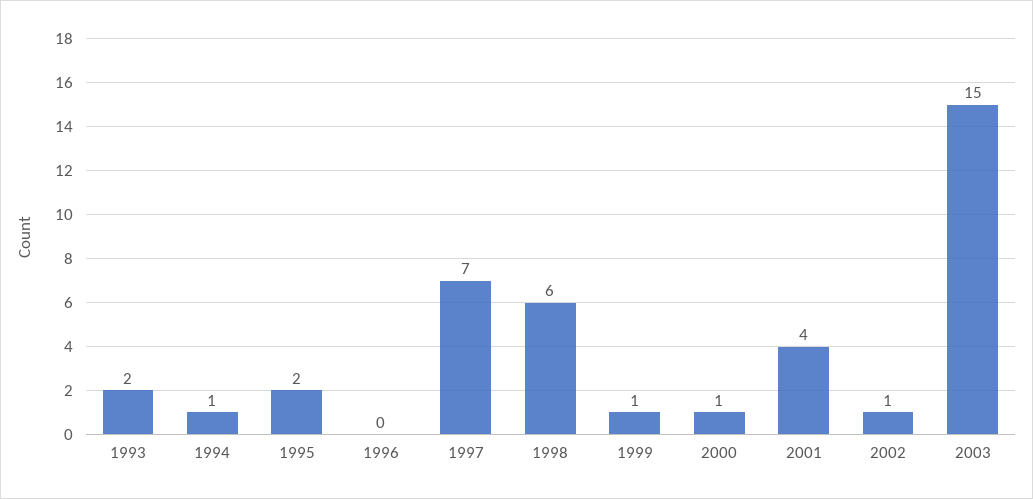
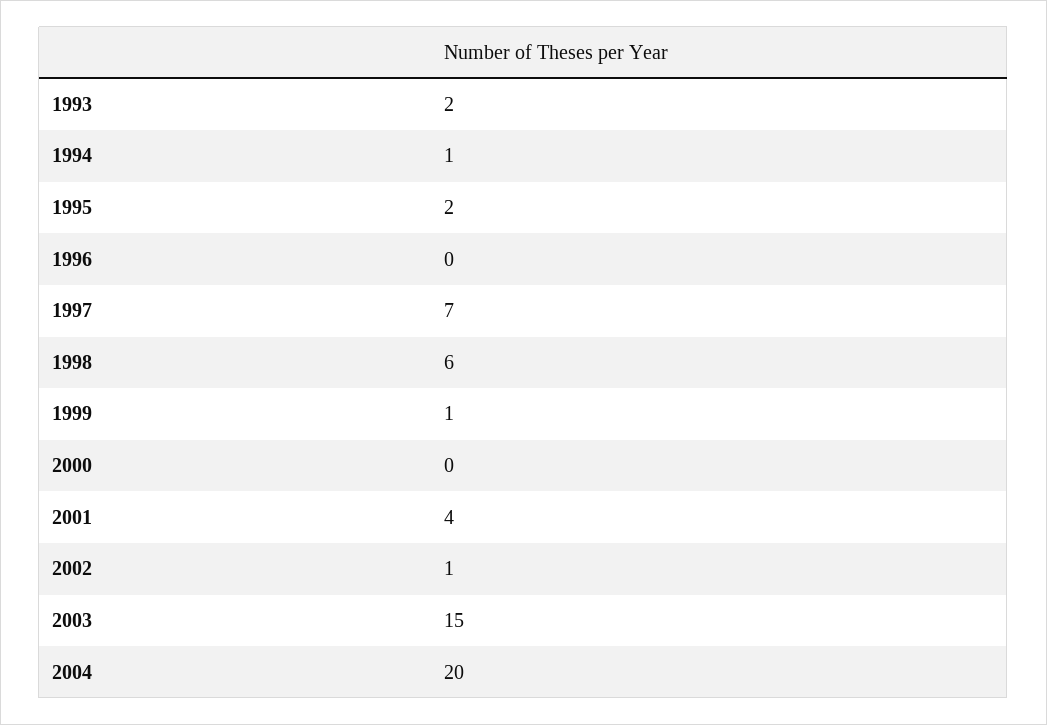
2000: 1 -> 0
2004: none -> 20

